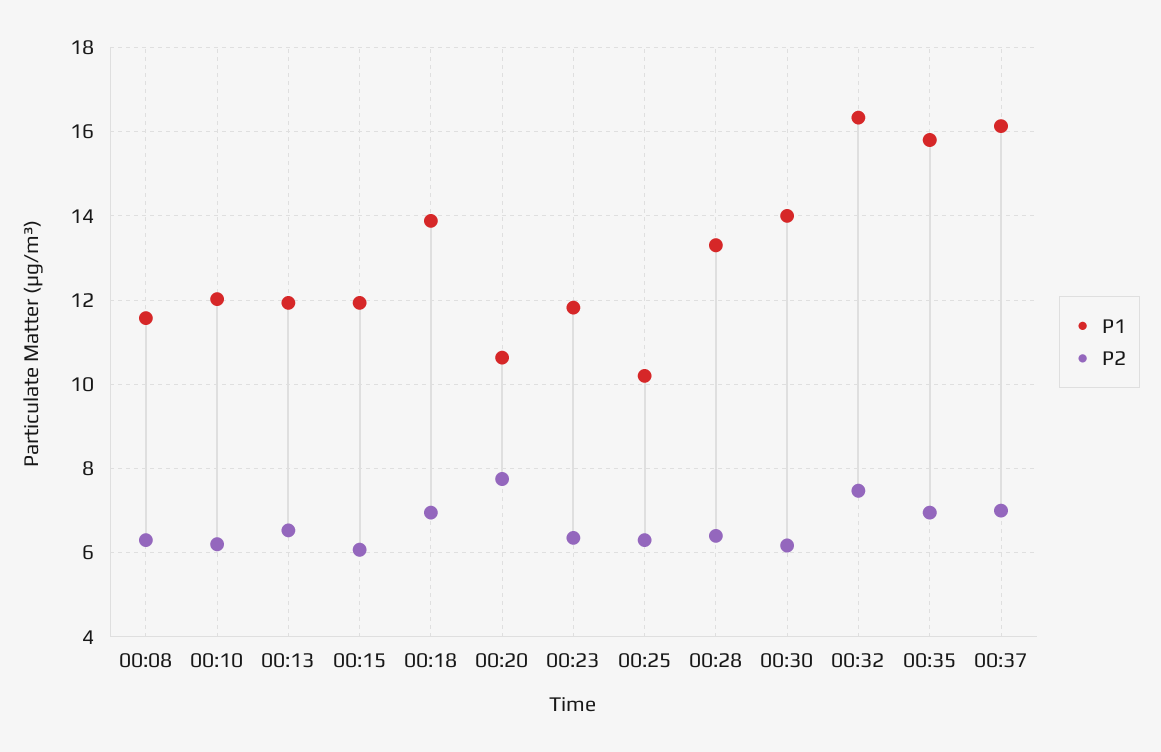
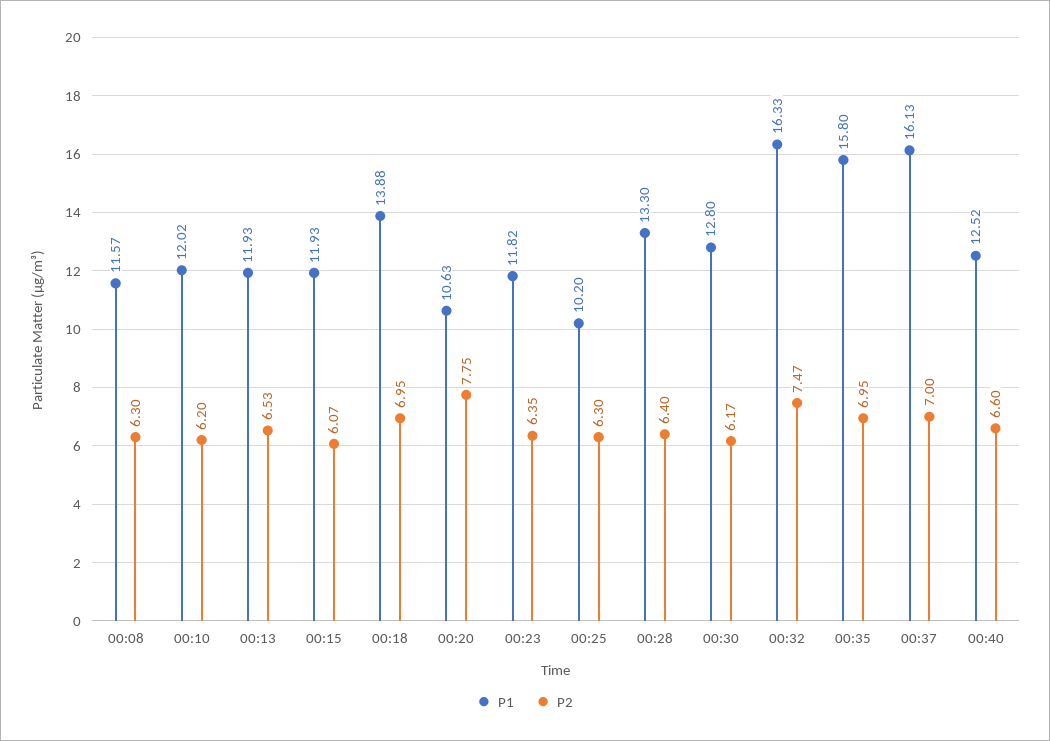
P1, 00:30: 14 -> 12.8
P1, 00:40: none -> 12.52
P2, 00:40: none -> 6.6

